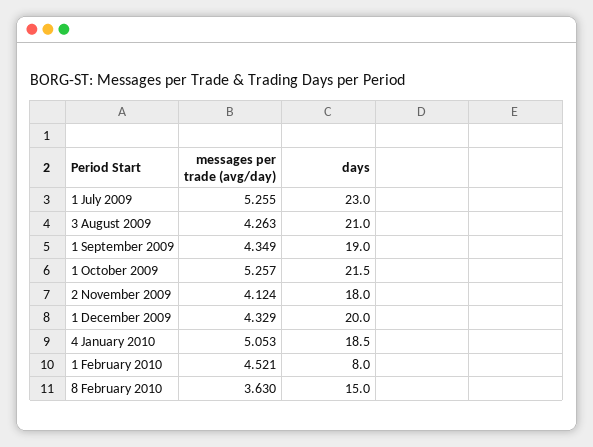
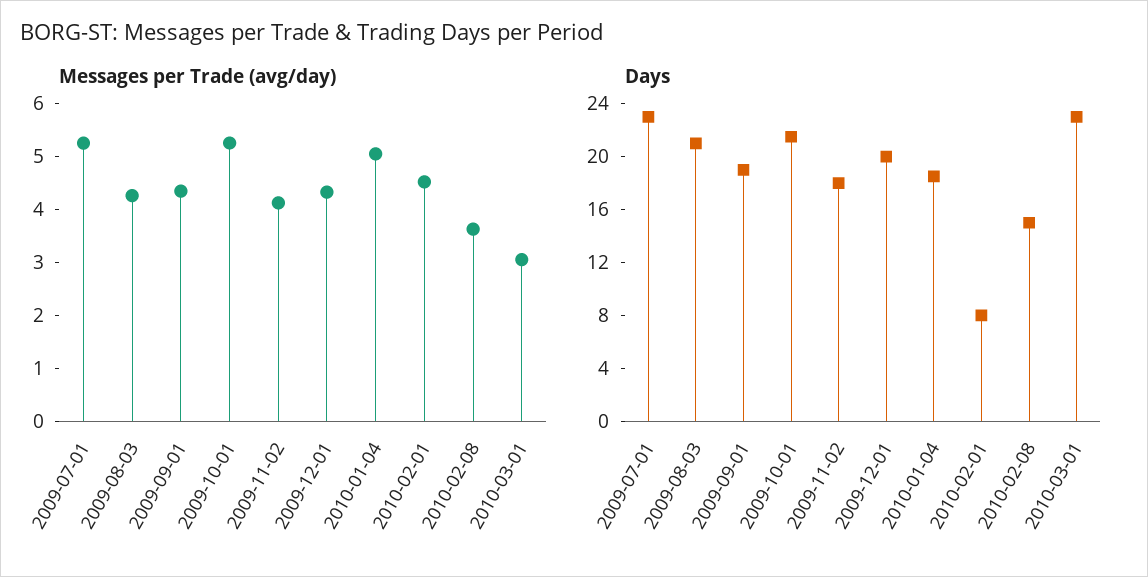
messages per trade (avg/day), 2010-03-01: none -> 3
days, 2010-03-01: none -> 23

